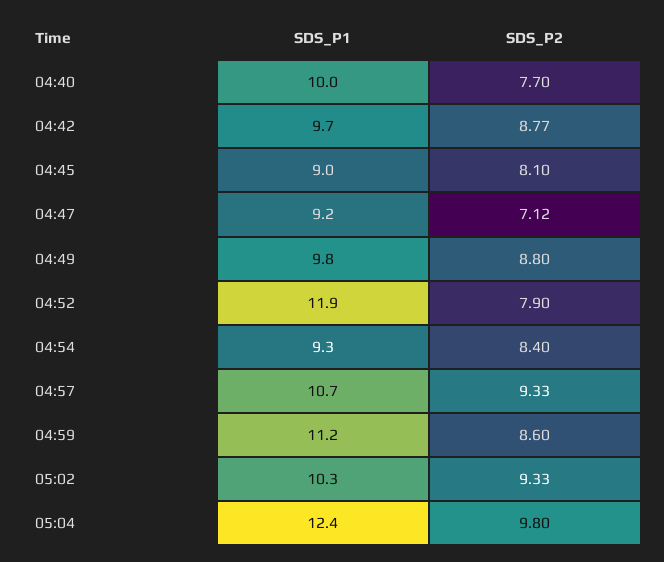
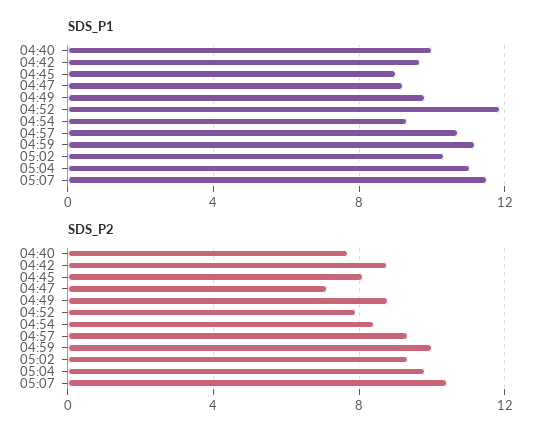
SDS_P2, 04:59: 8.6 -> 10
SDS_P1, 05:04: 12.4 -> 11
SDS_P1, 05:07: none -> 11.5
SDS_P2, 05:07: none -> 10.5

